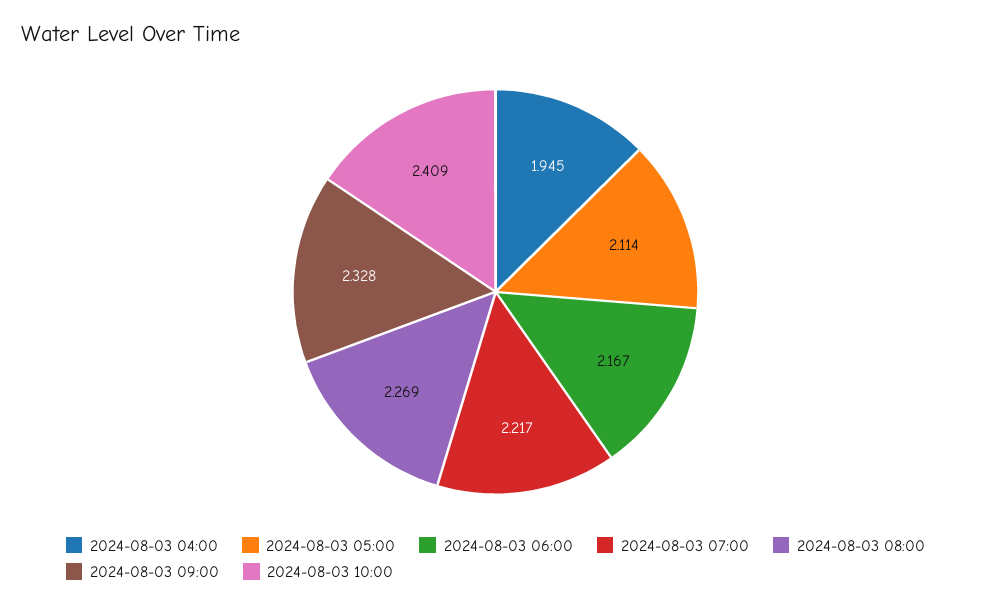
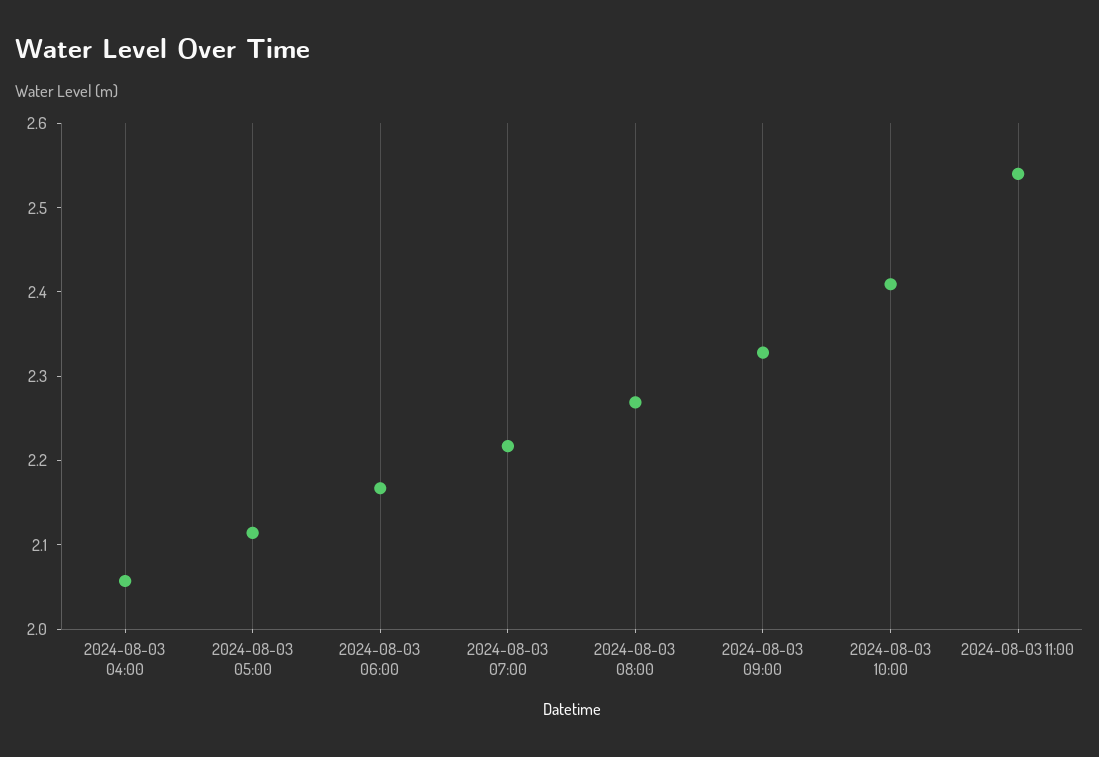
2024-08-03 04:00: 1.945 -> 2.06
2024-08-03 11:00: none -> 2.54

